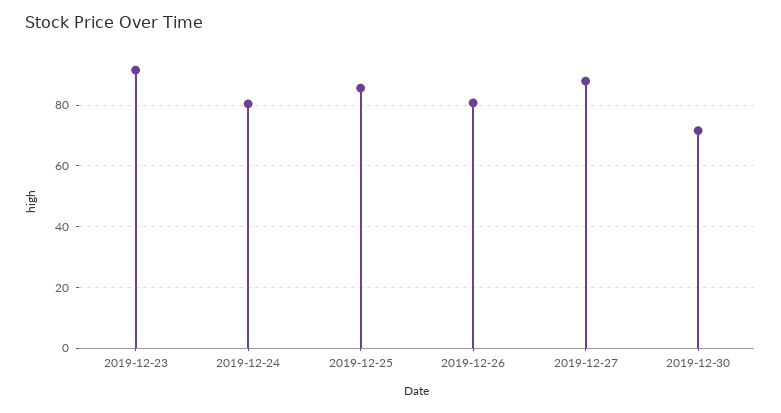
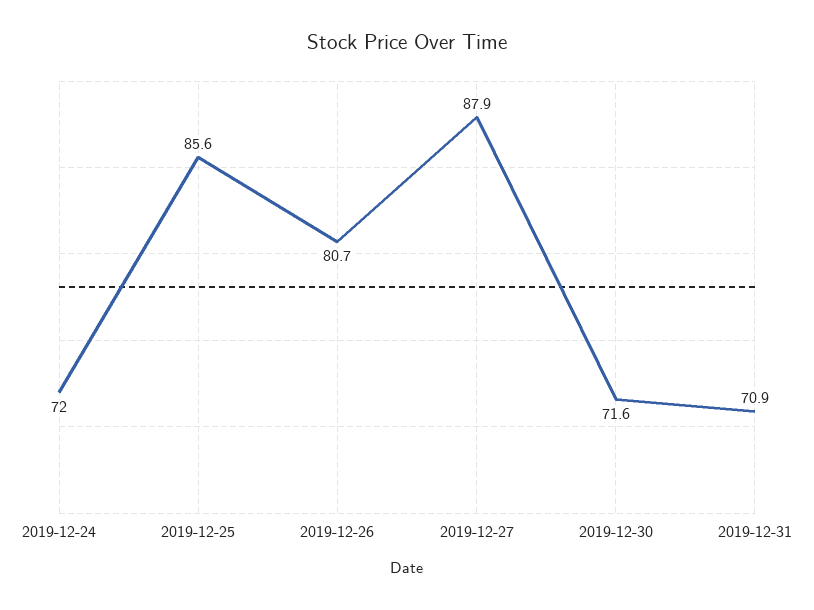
2019-12-23: 92 -> none
2019-12-24: 80 -> 72
2019-12-31: none -> 70.9

